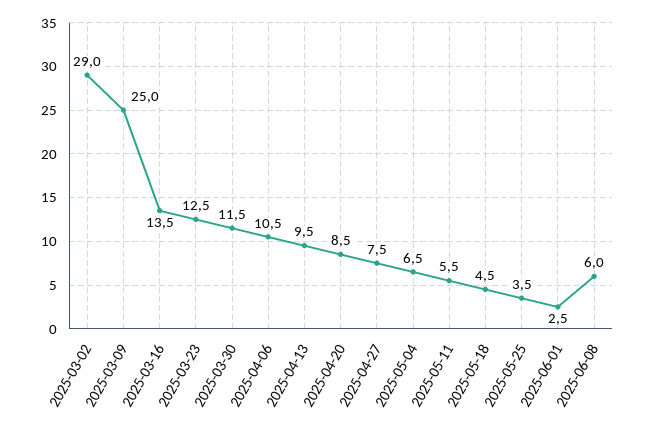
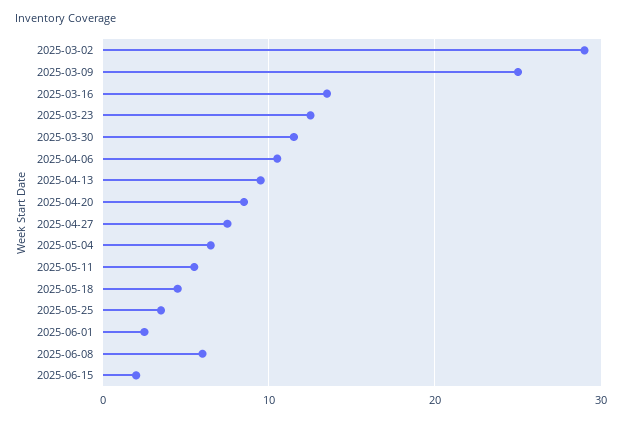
2025-06-15: none -> 2

